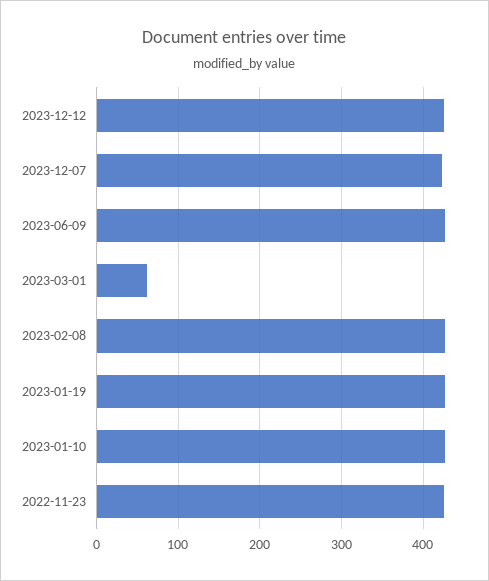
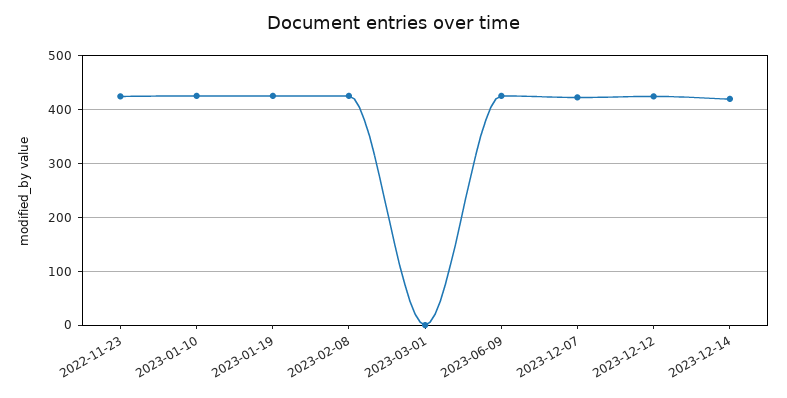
2023-03-01: 60 -> 0
2023-12-14: none -> 420

